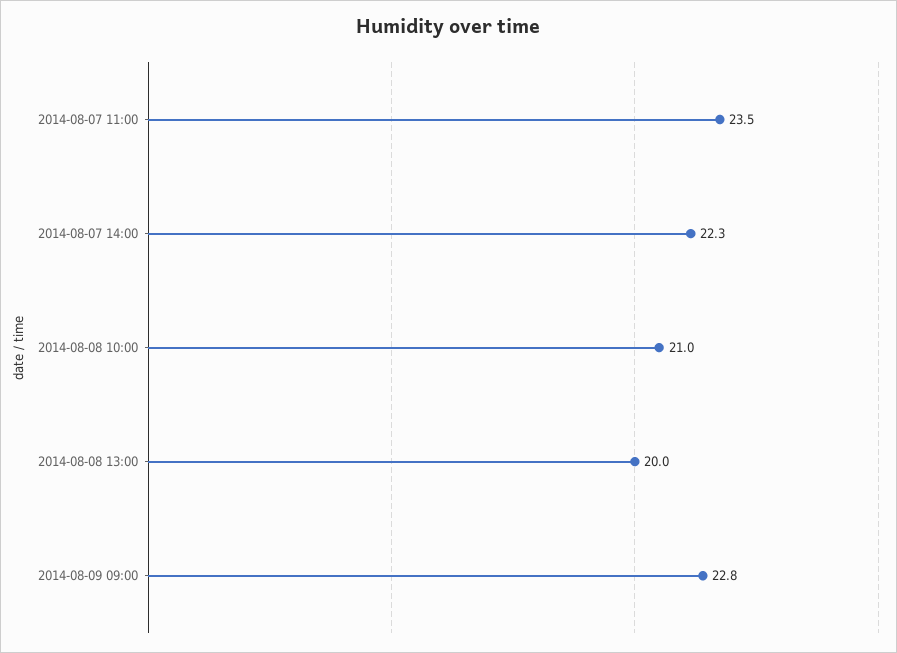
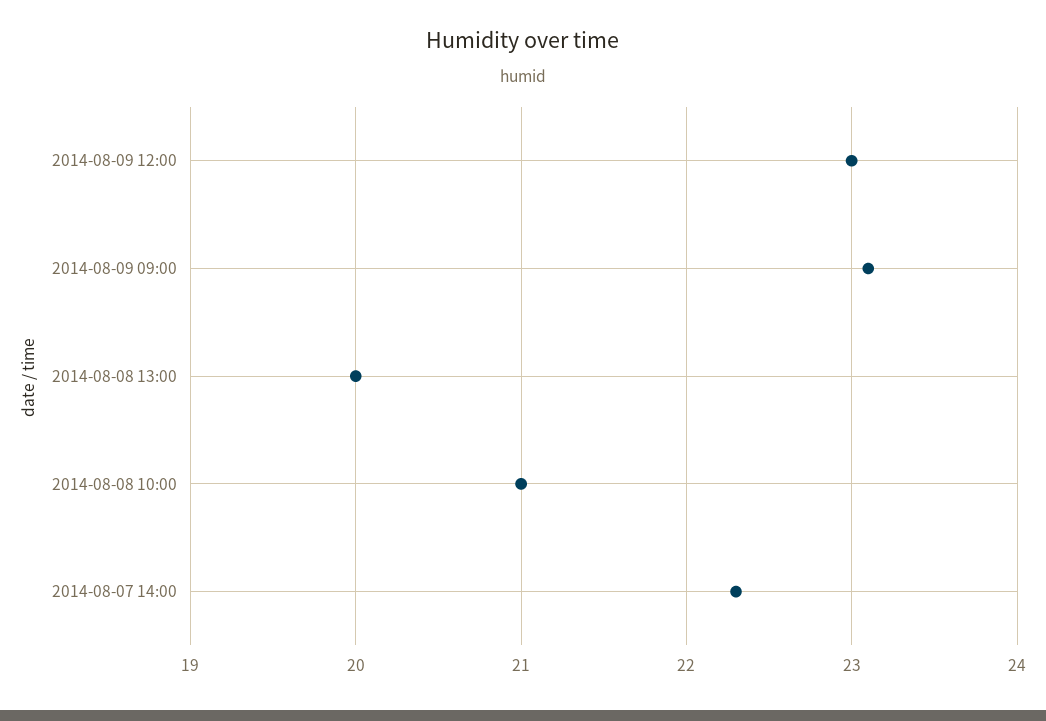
2014-08-07 11:00: 23.5 -> none
2014-08-09 09:00: 22.8 -> 23.1
2014-08-09 12:00: none -> 23

